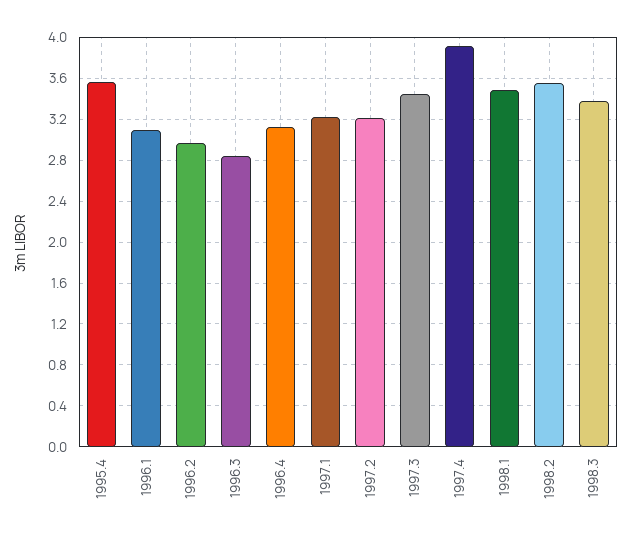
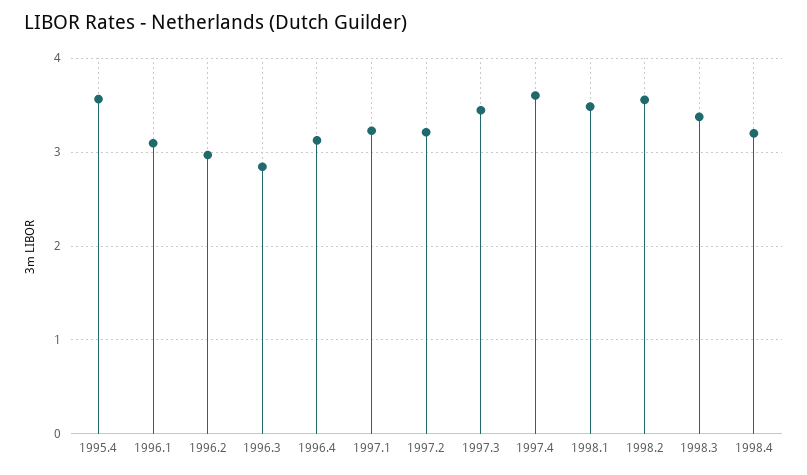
1997.4: 3.9 -> 3.6
1998.4: none -> 3.2

